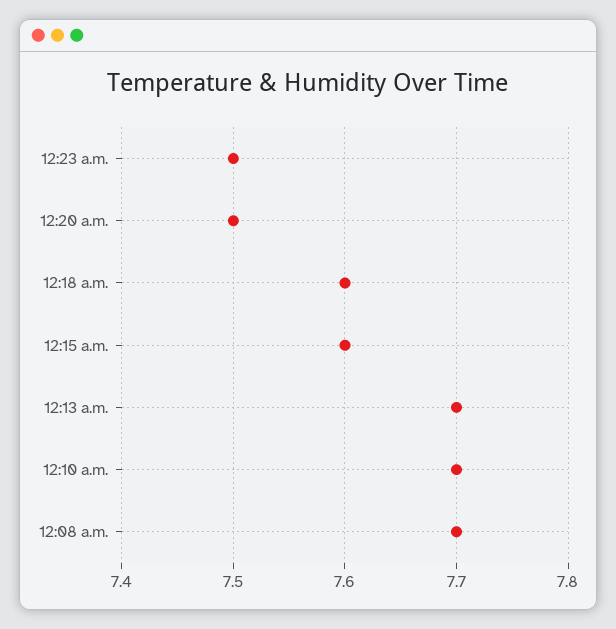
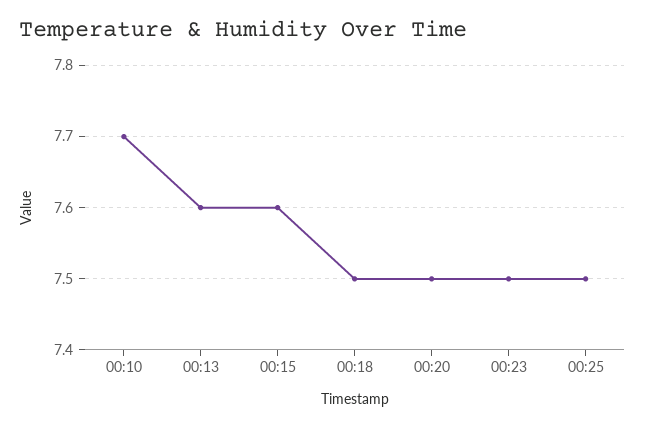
12:18 a.m.: 7.6 -> 7.5
12:13 a.m.: 7.7 -> 7.6
12:08 a.m.: 7.7 -> none
00:25: none -> 7.5

